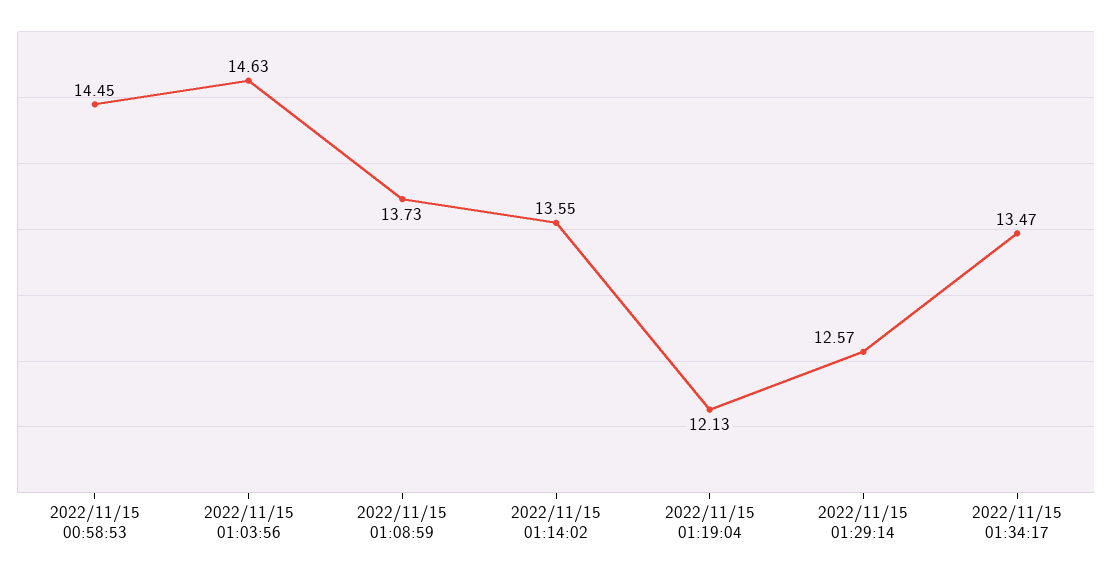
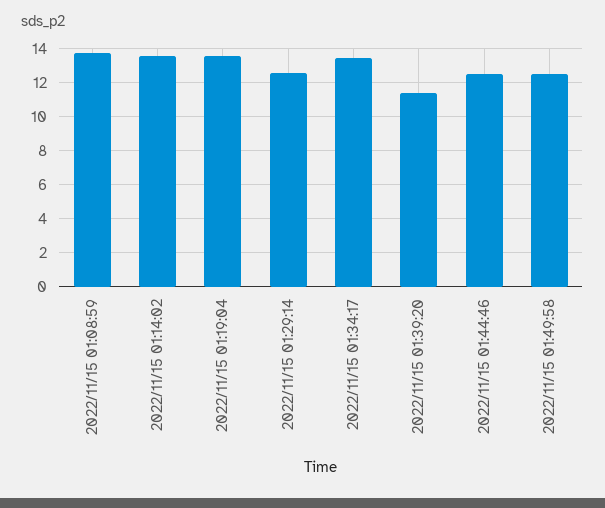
2022/11/15 00:58:53: 14.45 -> none
2022/11/15 01:03:56: 14.63 -> none
2022/11/15 01:19:04: 12.13 -> 13.5
2022/11/15 01:39:20: none -> 11.5
2022/11/15 01:44:46: none -> 12.5
2022/11/15 01:49:58: none -> 12.5

